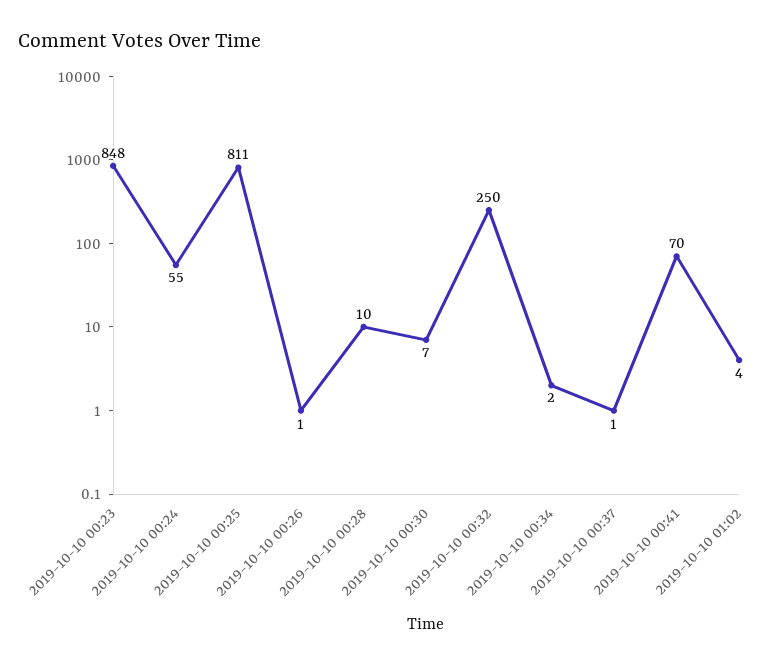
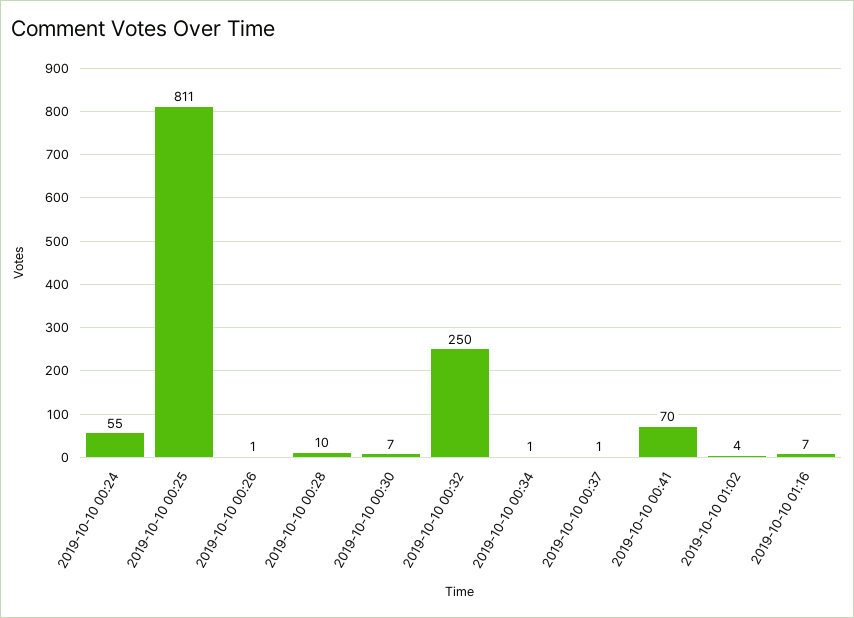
2019-10-10 00:23: 848 -> none
2019-10-10 00:34: 2 -> 1
2019-10-10 01:16: none -> 7

